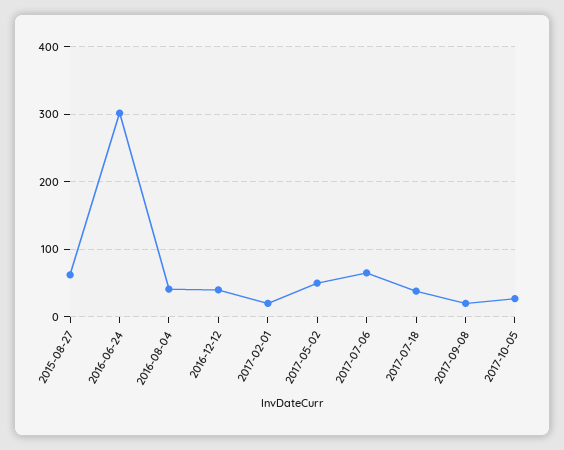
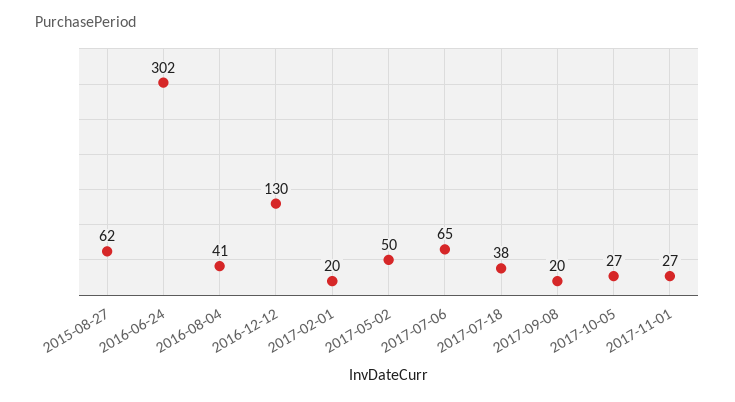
2016-12-12: 40 -> 130
2017-11-01: none -> 27

